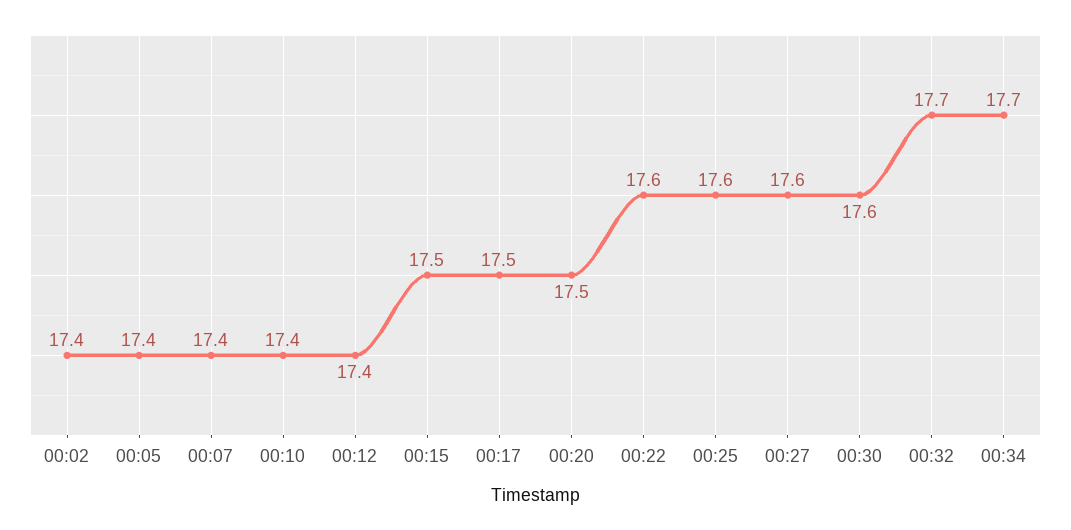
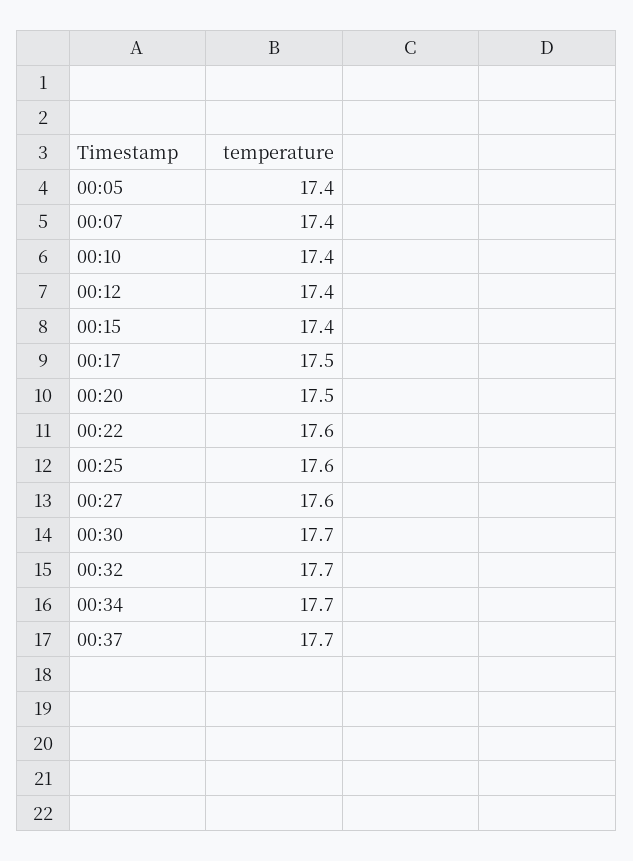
00:02: 17.4 -> none
00:15: 17.5 -> 17.4
00:30: 17.6 -> 17.7
00:37: none -> 17.7

